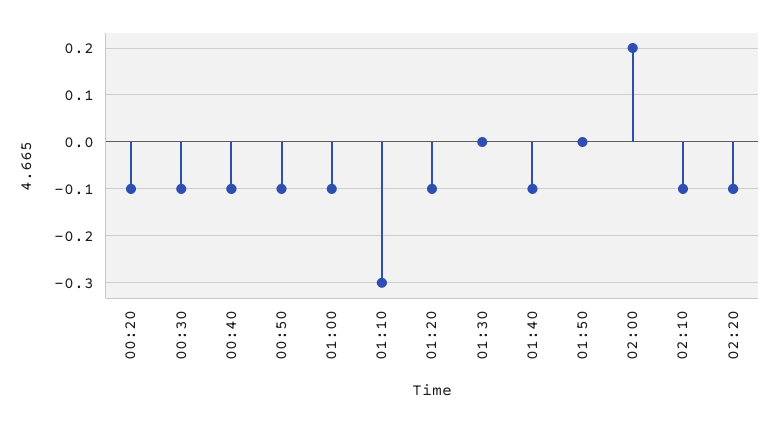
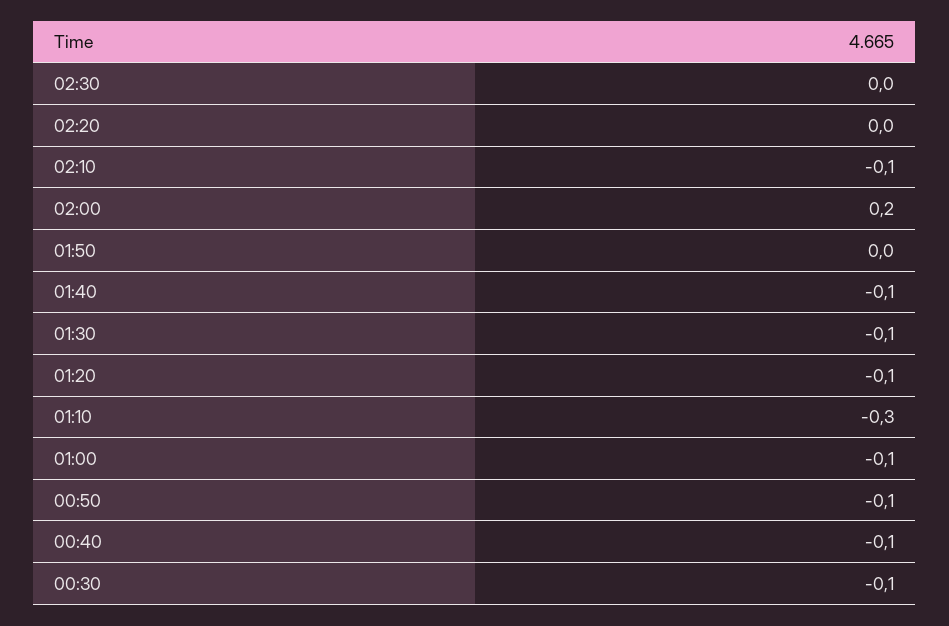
00:20: -0.1 -> none
01:30: 0 -> -0.1
02:20: -0.1 -> 0
02:30: none -> 0

